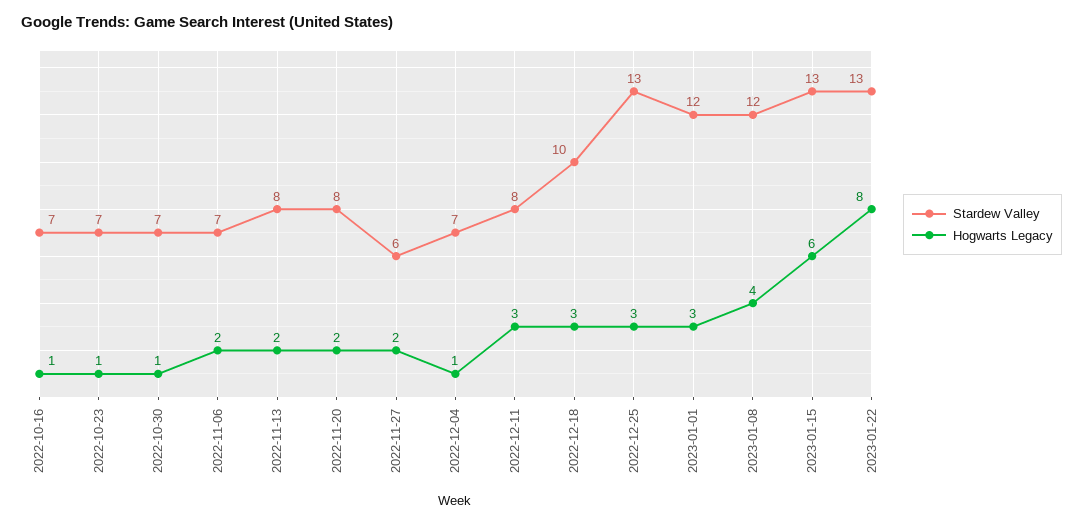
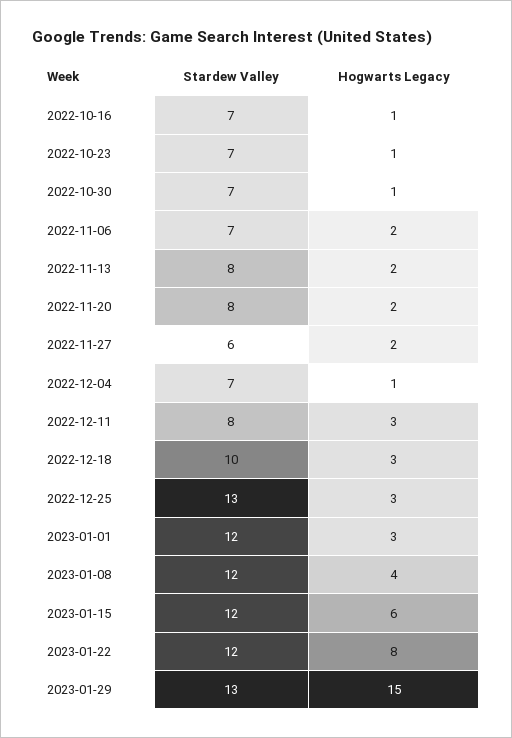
Stardew Valley, 2023-01-15: 13 -> 12
Stardew Valley, 2023-01-22: 13 -> 12
Stardew Valley, 2023-01-29: none -> 13
Hogwarts Legacy, 2023-01-29: none -> 15

